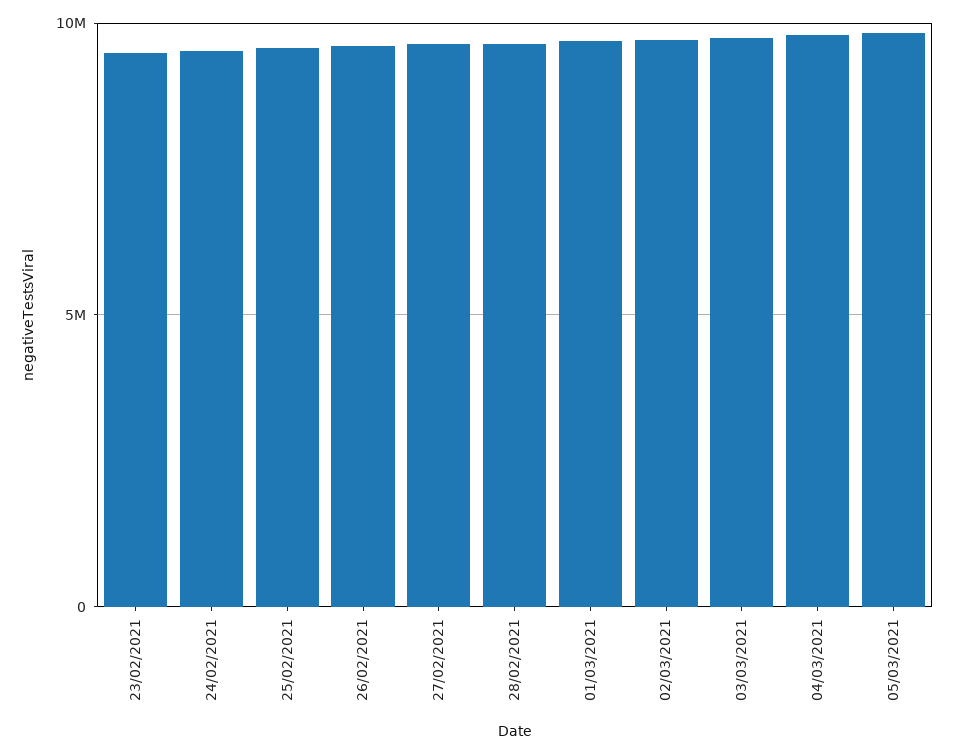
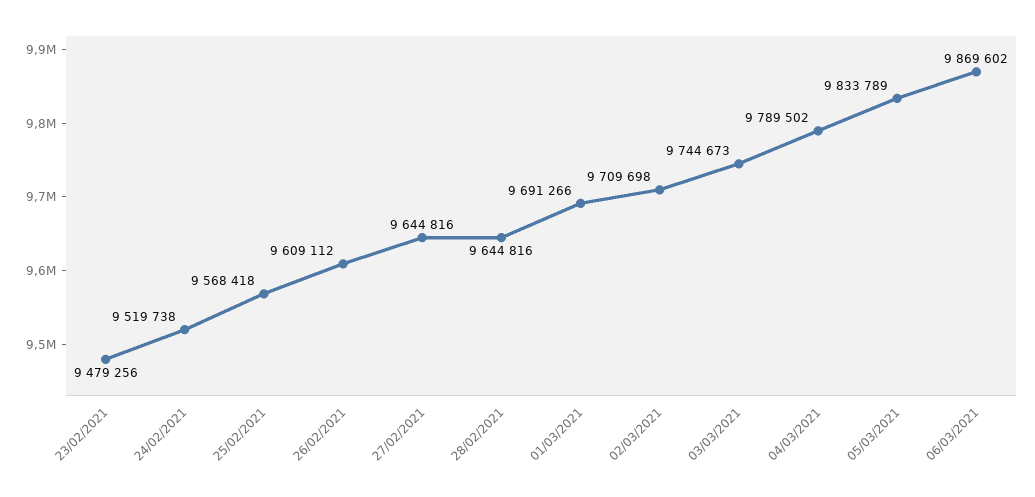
06/03/2021: none -> 9869602

